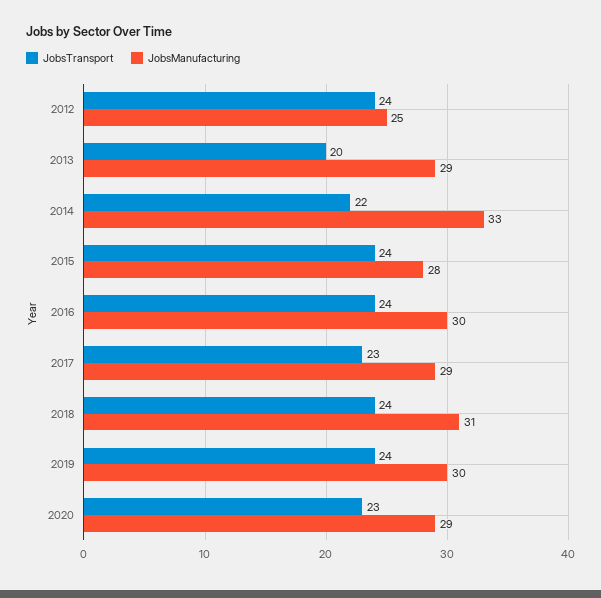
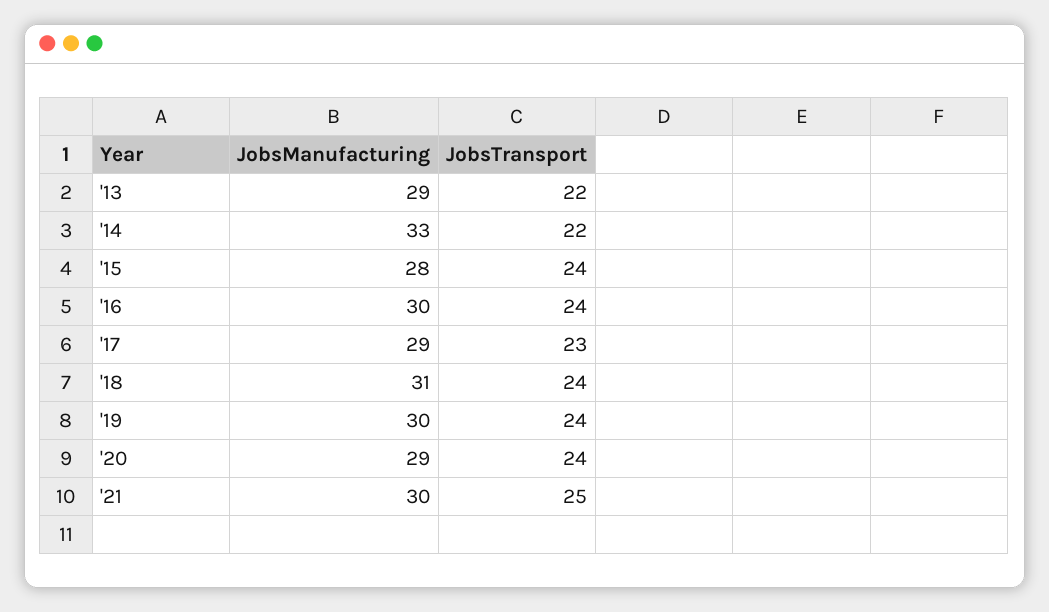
JobsTransport, 2012: 24 -> none
JobsManufacturing, 2012: 25 -> none
JobsTransport, 2013: 20 -> 22
JobsTransport, 2020: 23 -> 24
JobsManufacturing, '21: none -> 30
JobsTransport, '21: none -> 25

